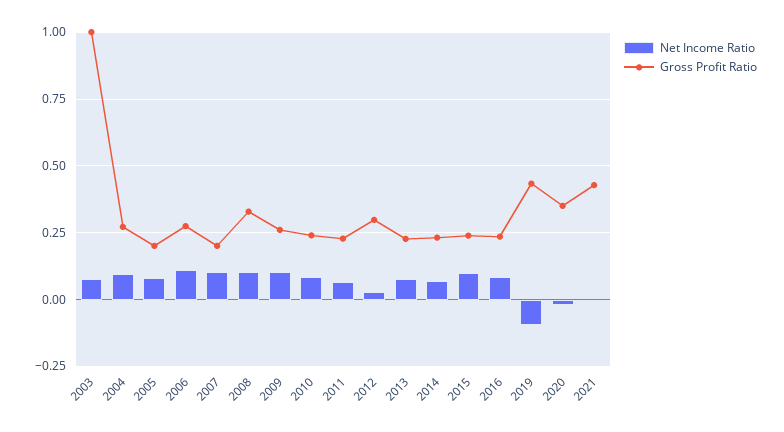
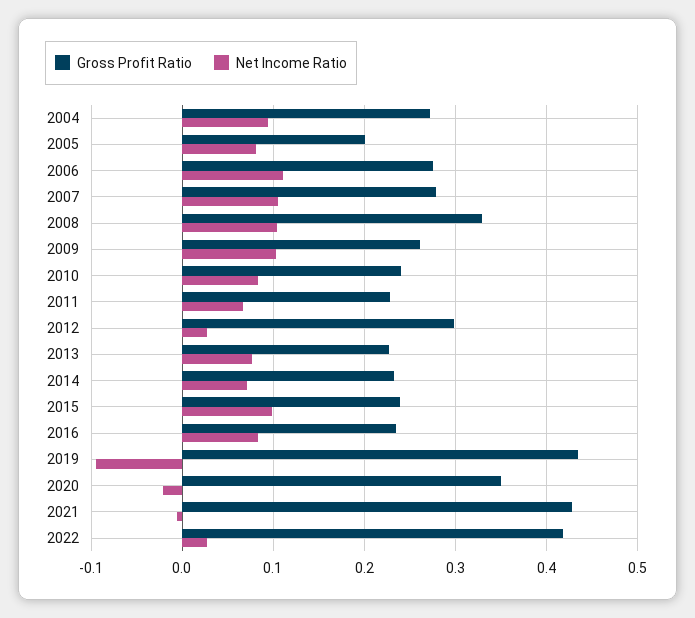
Net Income Ratio, 2003: 0.075 -> none
Gross Profit Ratio, 2003: 1 -> none
Gross Profit Ratio, 2007: 0.2 -> 0.28
Gross Profit Ratio, 2022: none -> 0.42
Net Income Ratio, 2022: none -> 0.03

